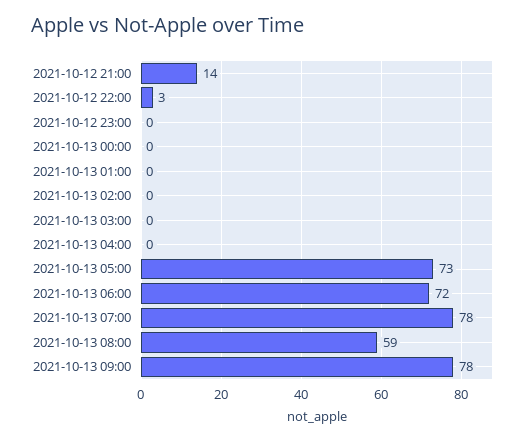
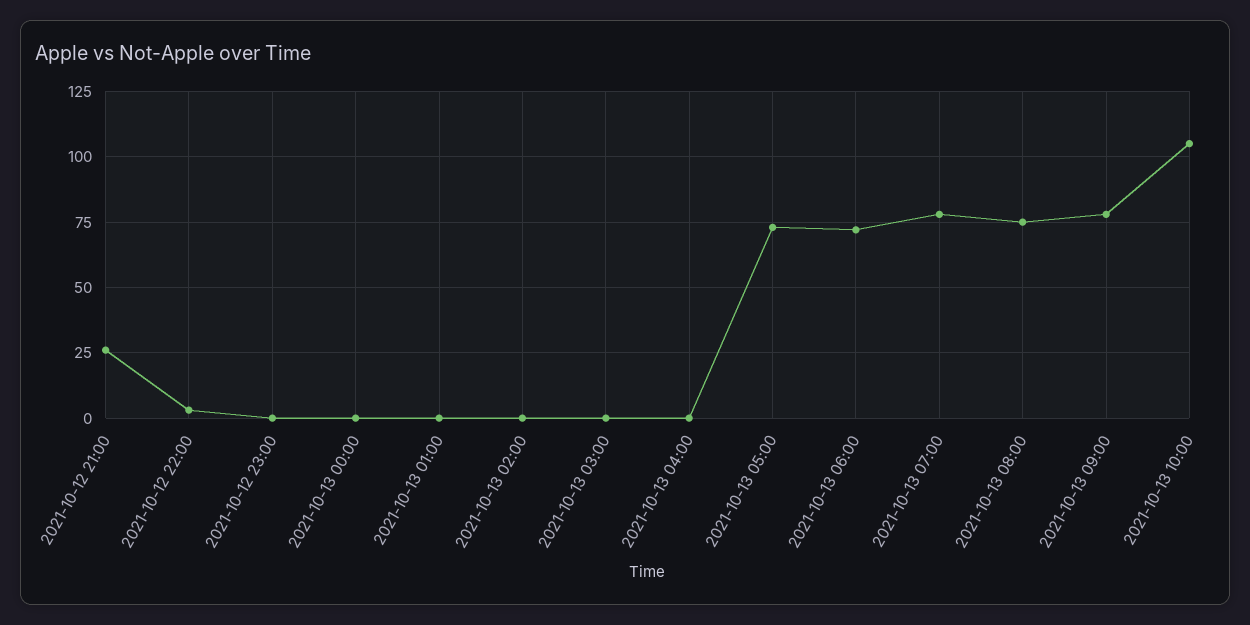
2021-10-12 21:00: 14 -> 25
2021-10-13 08:00: 59 -> 75
2021-10-13 10:00: none -> 105

